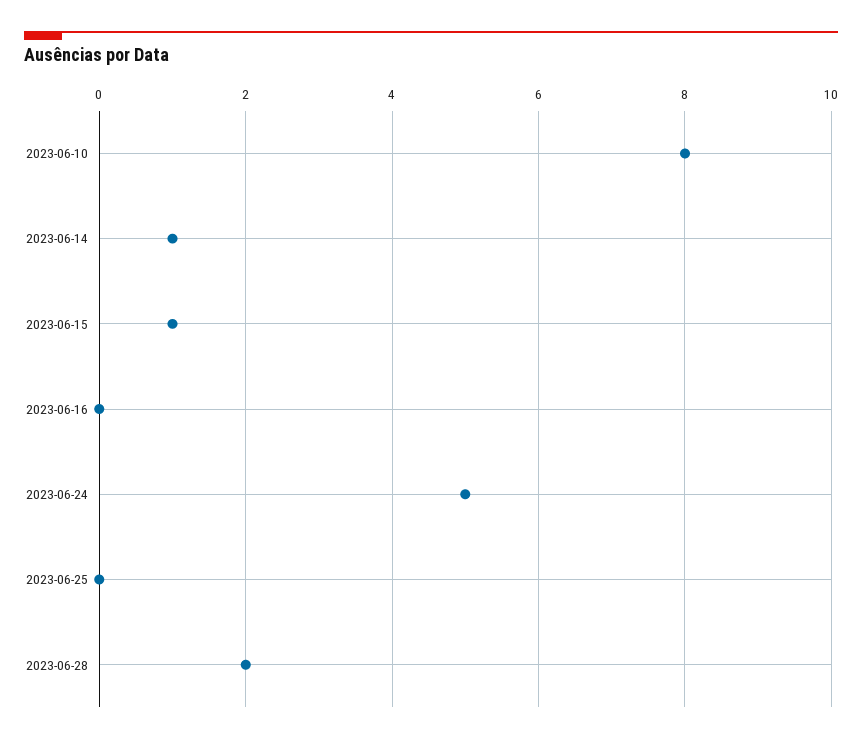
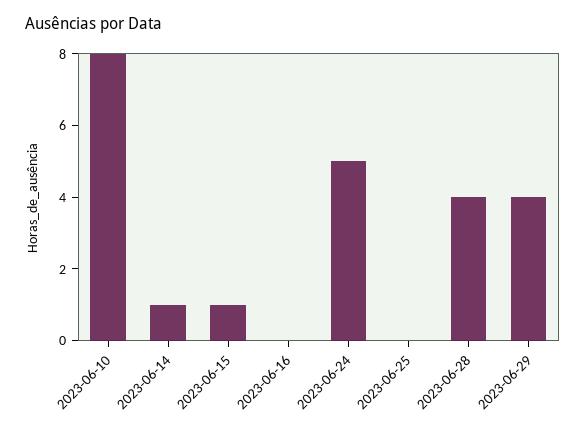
2023-06-28: 2 -> 4
2023-06-29: none -> 4

